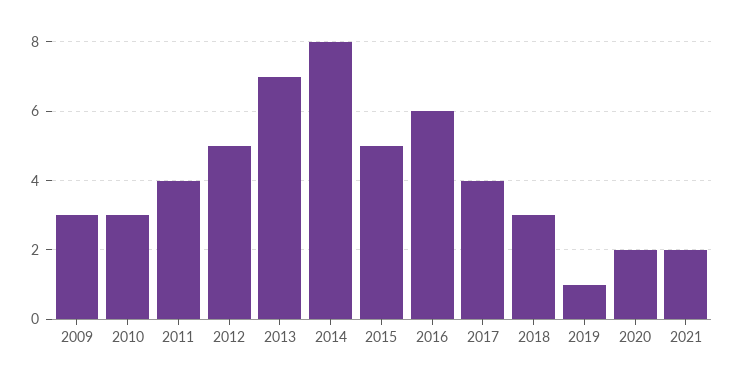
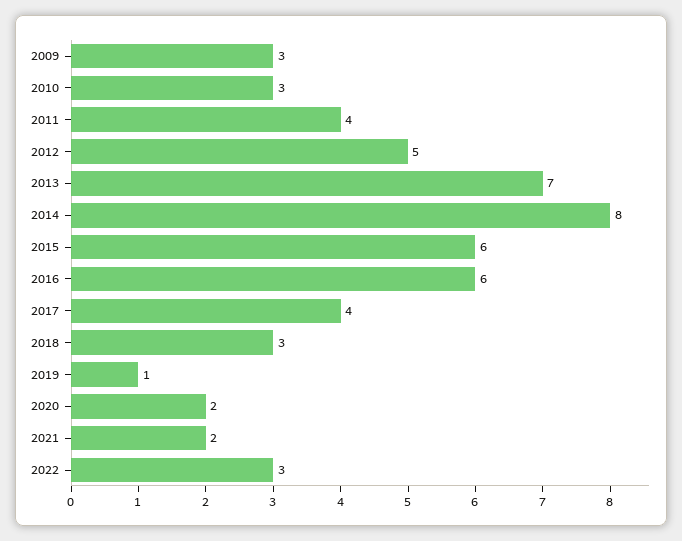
2015: 5 -> 6
2022: none -> 3

